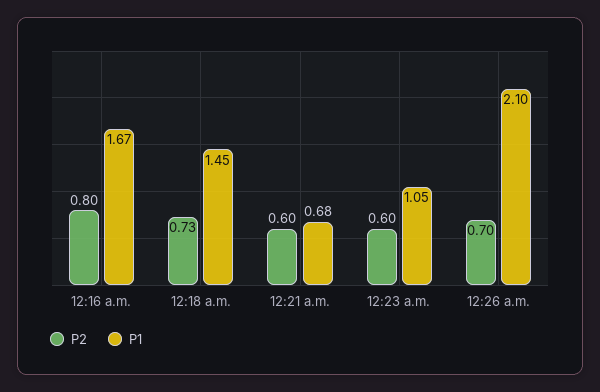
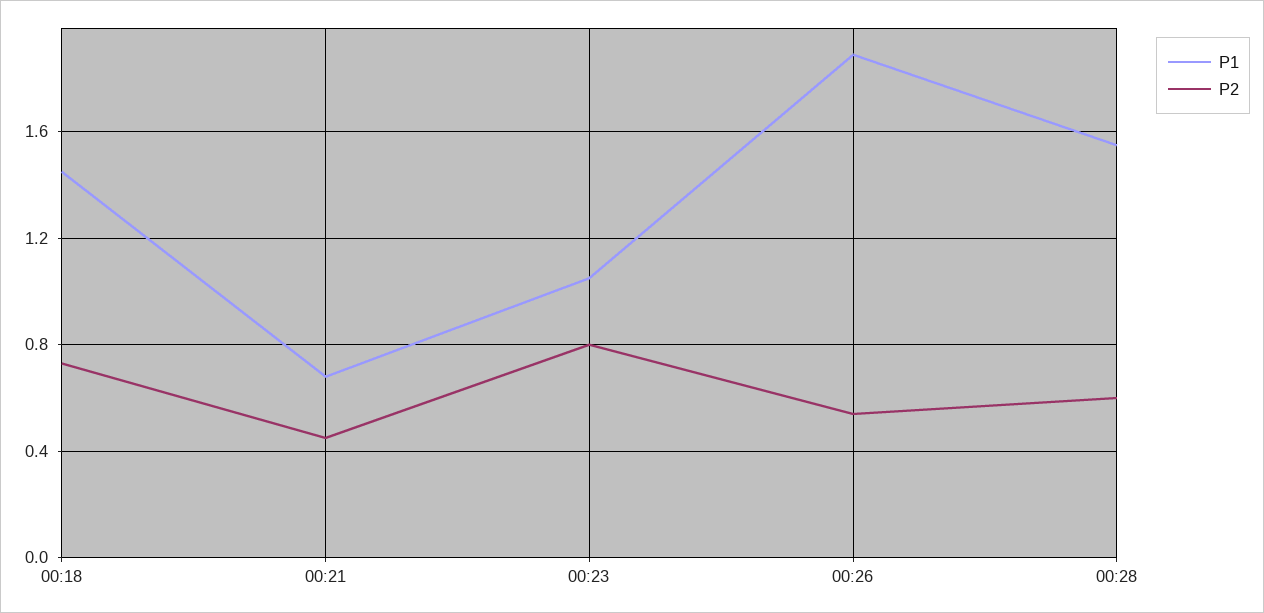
P2, 12:16 a.m.: 0.8 -> none
P1, 12:16 a.m.: 1.67 -> none
P2, 12:21 a.m.: 0.6 -> 0.45
P2, 12:23 a.m.: 0.6 -> 0.8
P2, 12:26 a.m.: 0.7 -> 0.55
P1, 12:26 a.m.: 2.1 -> 1.9
P1, 00:28: none -> 1.55
P2, 00:28: none -> 0.6

